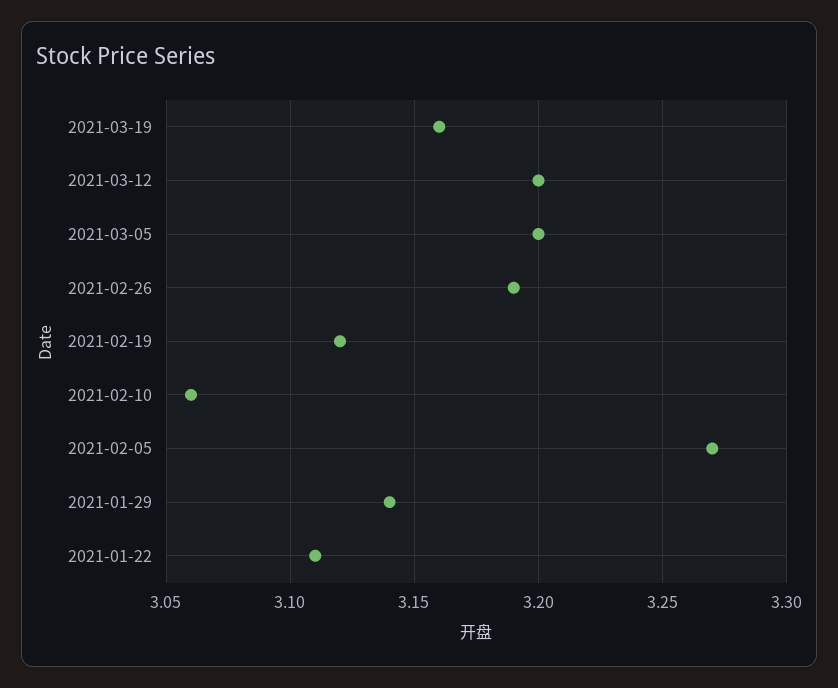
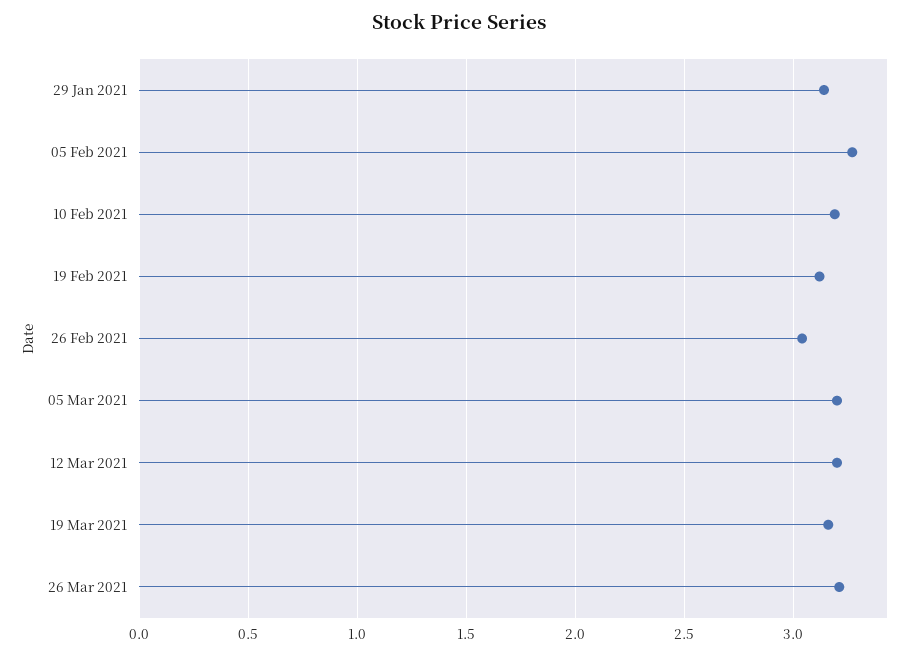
2021-02-26: 3.19 -> 3.05
2021-02-10: 3.06 -> 3.2
2021-01-22: 3.11 -> none
26 Mar 2021: none -> 3.2

